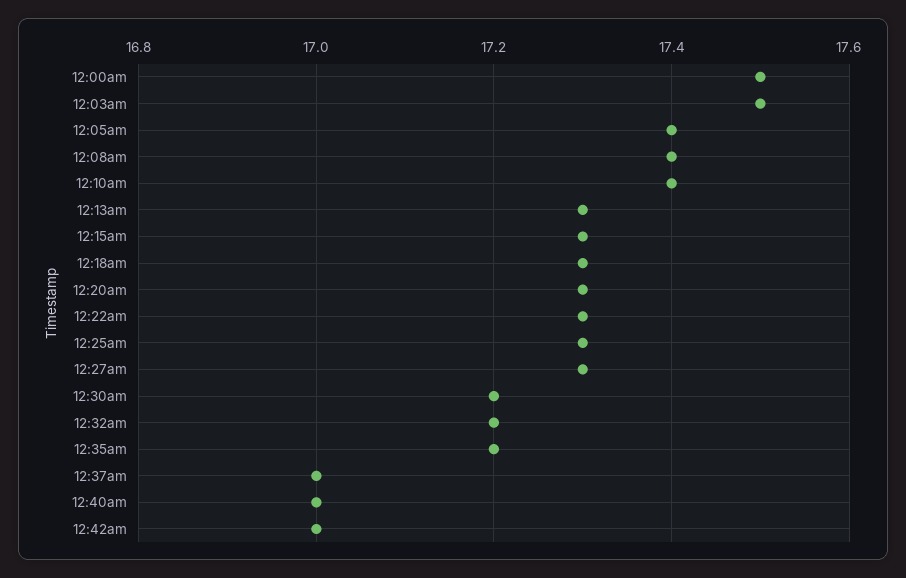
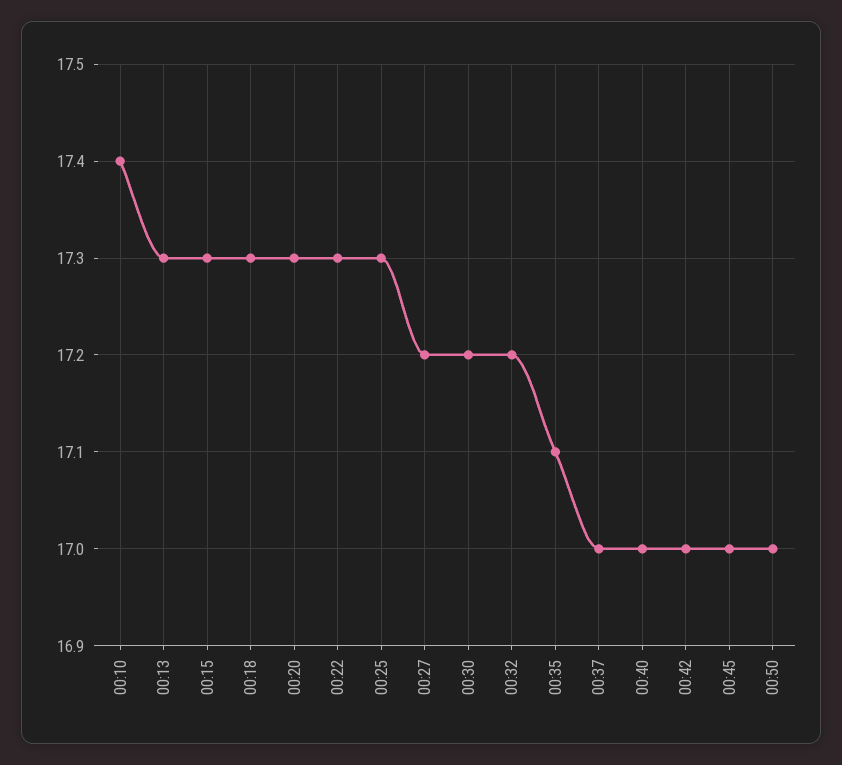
12:00am: 17.5 -> none
12:03am: 17.5 -> none
12:05am: 17.4 -> none
12:08am: 17.4 -> none
12:27am: 17.3 -> 17.2
12:35am: 17.2 -> 17.1
00:45: none -> 17
00:50: none -> 17

